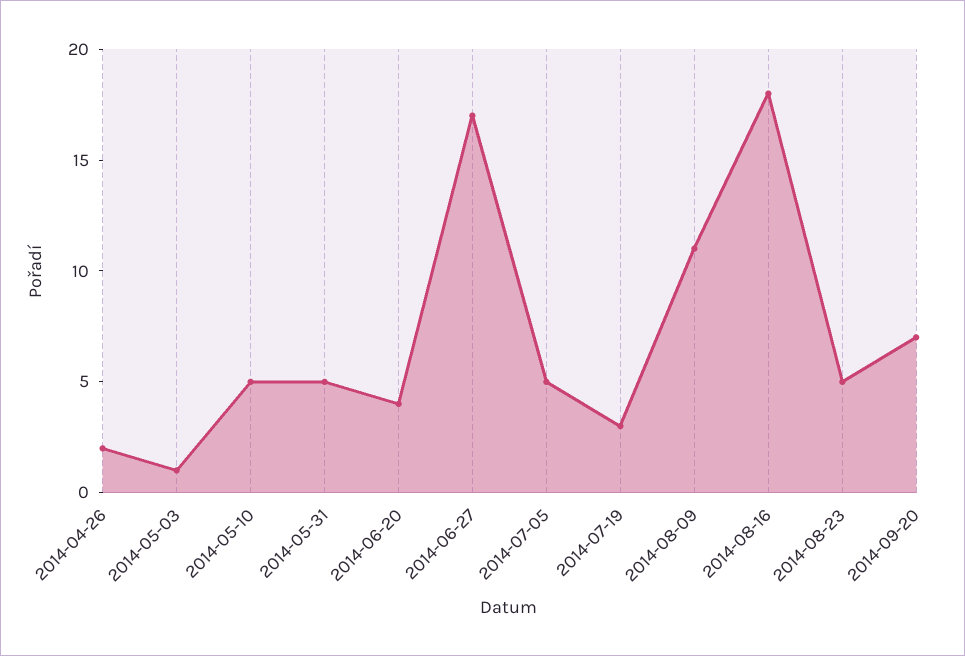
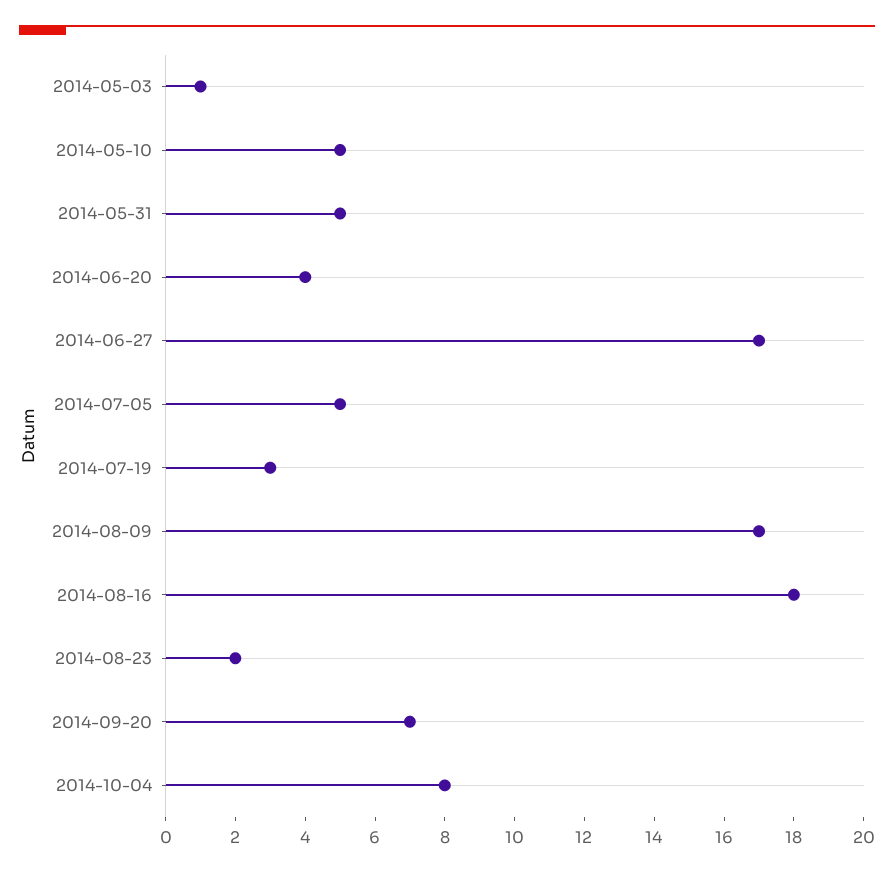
2014-04-26: 2 -> none
2014-08-09: 11 -> 17
2014-08-23: 5 -> 2
2014-10-04: none -> 8

